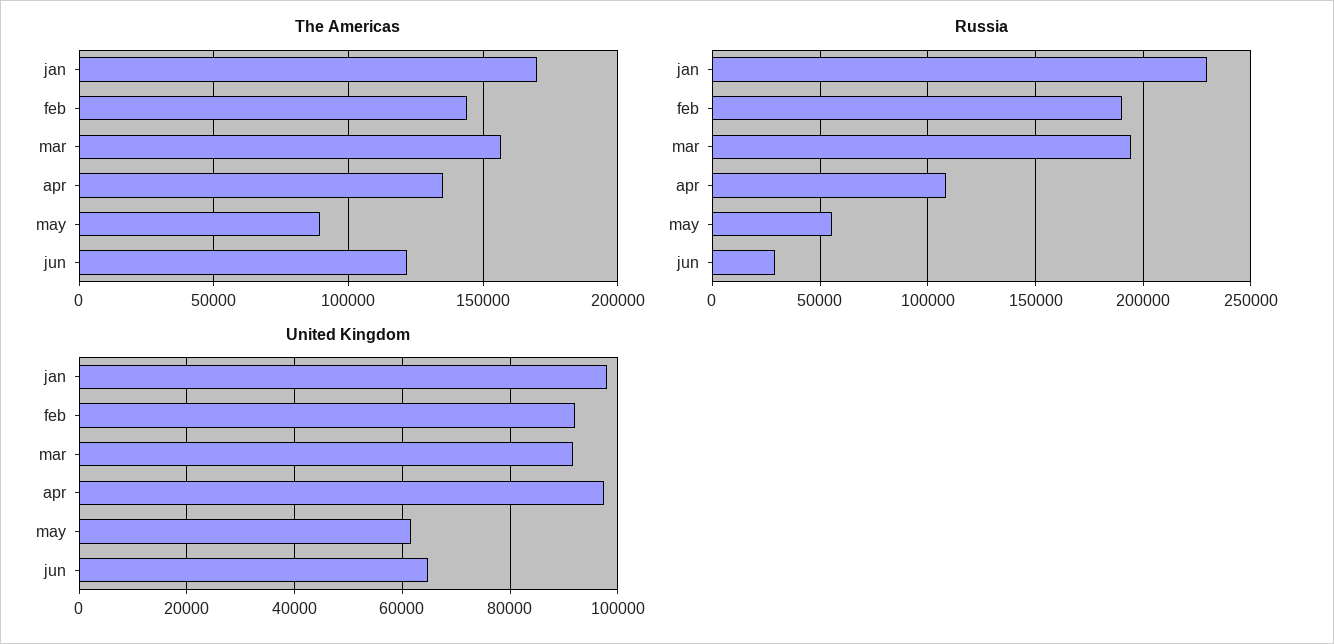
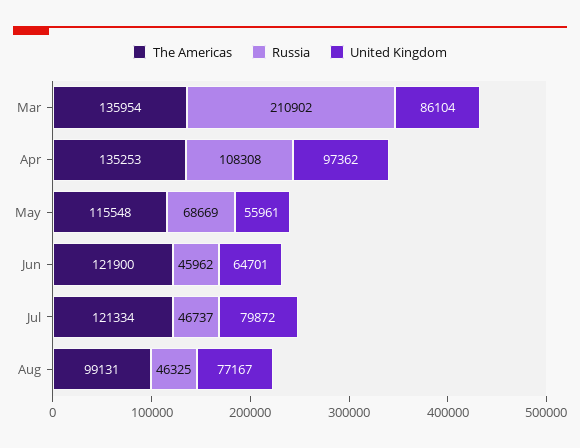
The Americas, jan: 170000 -> none
The Americas, feb: 145000 -> none
The Americas, mar: 155000 -> 135954
The Americas, may: 90000 -> 115548
Russia, jan: 230000 -> none
Russia, feb: 190000 -> none
Russia, mar: 195000 -> 210902
Russia, may: 55000 -> 68669
Russia, jun: 30000 -> 45962
United Kingdom, jan: 98000 -> none
United Kingdom, feb: 92000 -> none
United Kingdom, mar: 92000 -> 86104
United Kingdom, may: 62000 -> 55961
The Americas, Jul: none -> 121334
Russia, Jul: none -> 46737
United Kingdom, Jul: none -> 79872
The Americas, Aug: none -> 99131
Russia, Aug: none -> 46325
United Kingdom, Aug: none -> 77167

